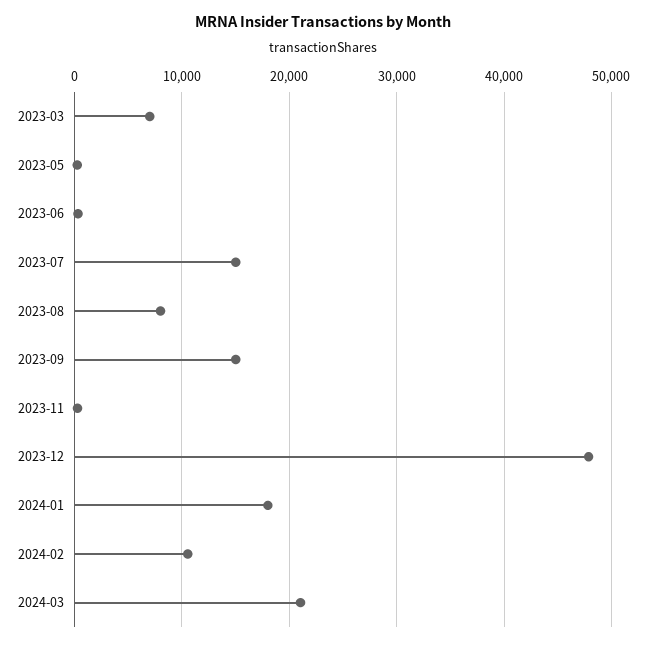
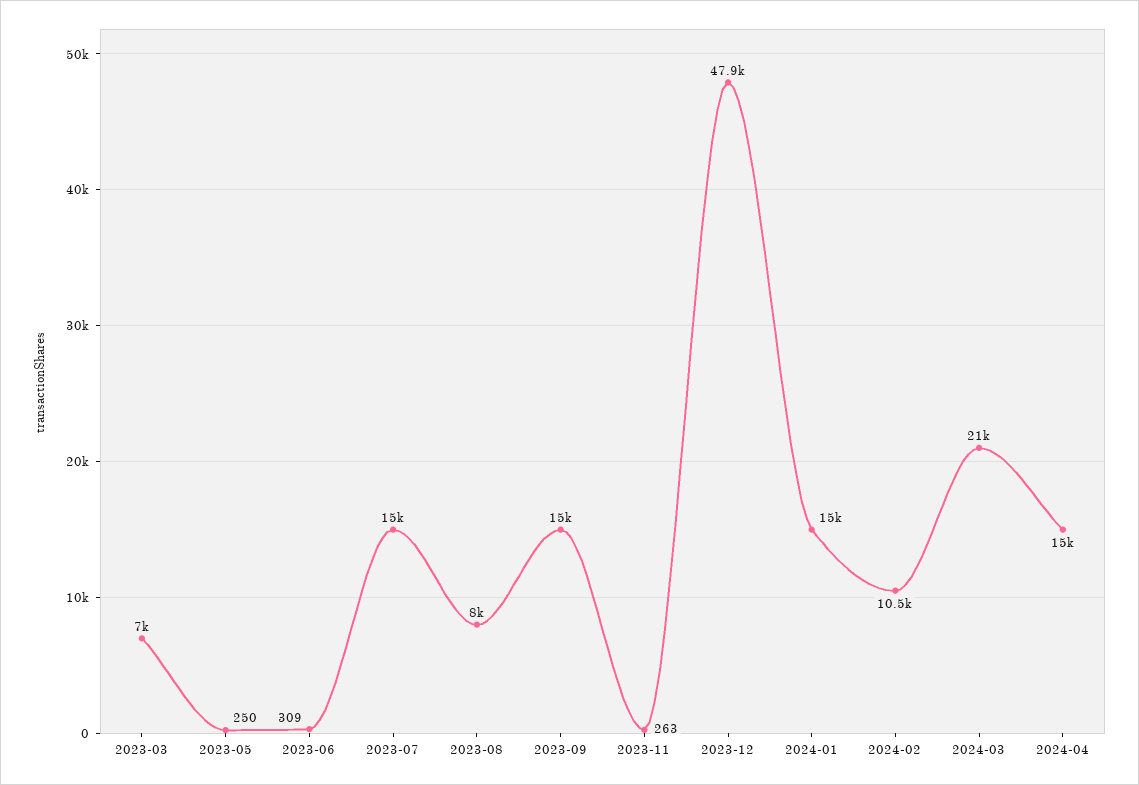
2024-01: 18000 -> 15000
2024-04: none -> 15000

